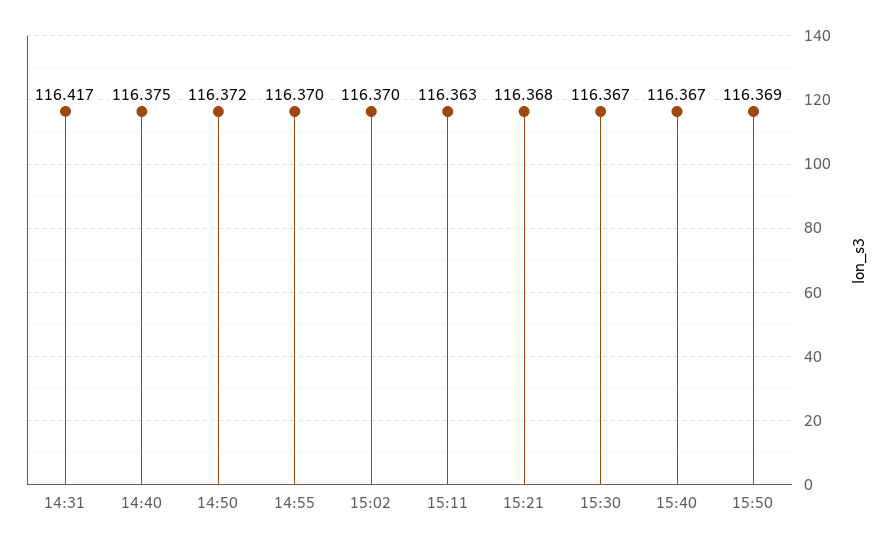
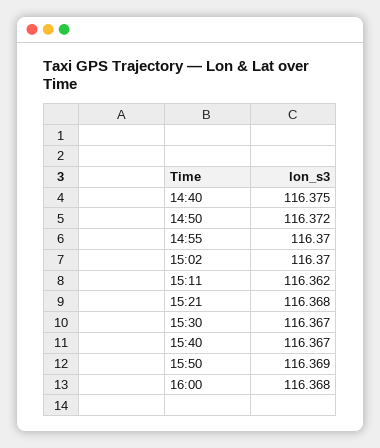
14:31: 116.417 -> none
15:11: 116.363 -> 116.362
16:00: none -> 116.368

